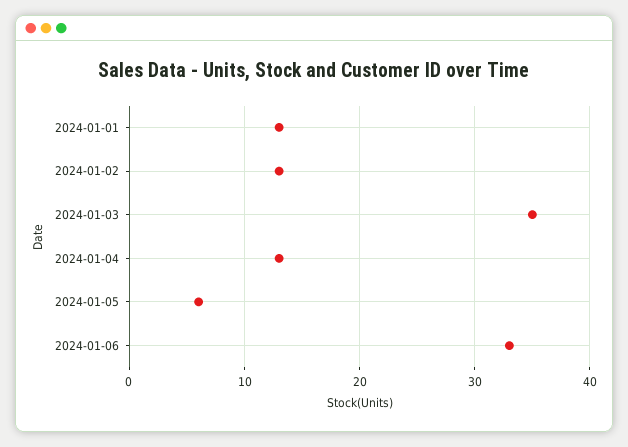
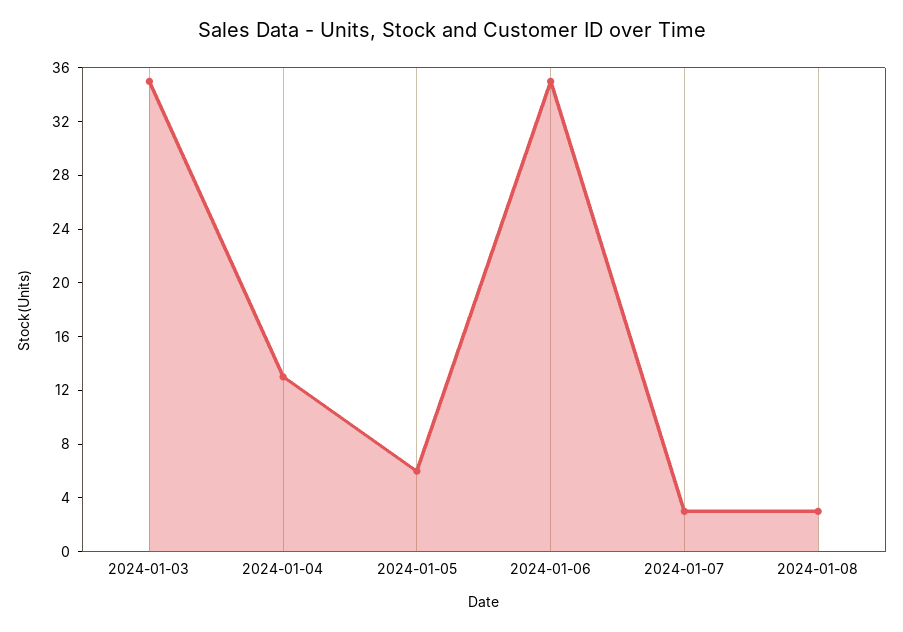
2024-01-01: 13 -> none
2024-01-02: 13 -> none
2024-01-06: 33 -> 35
2024-01-07: none -> 3
2024-01-08: none -> 3

